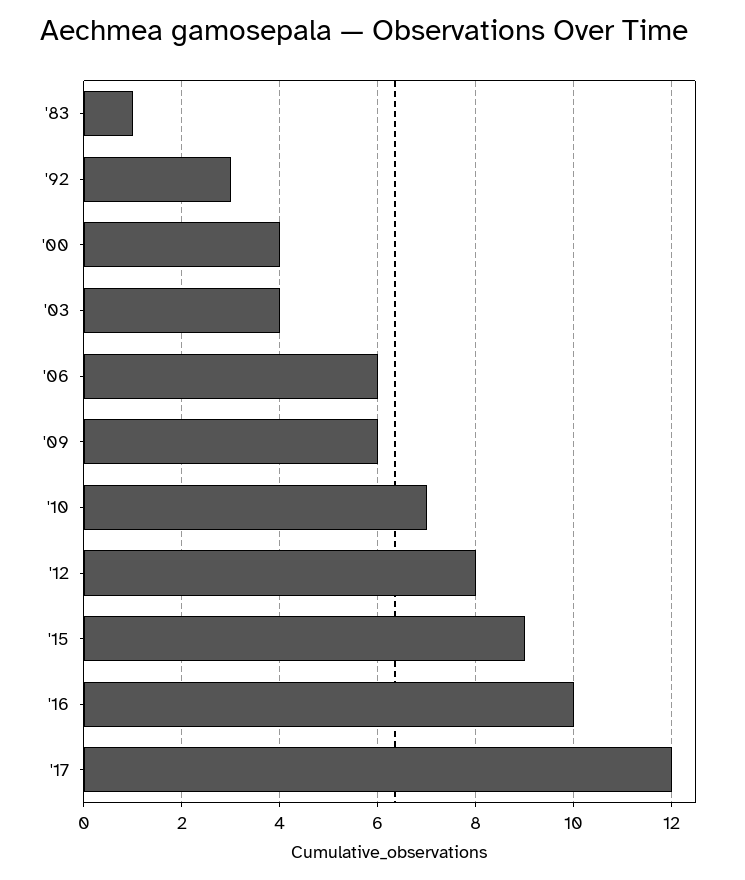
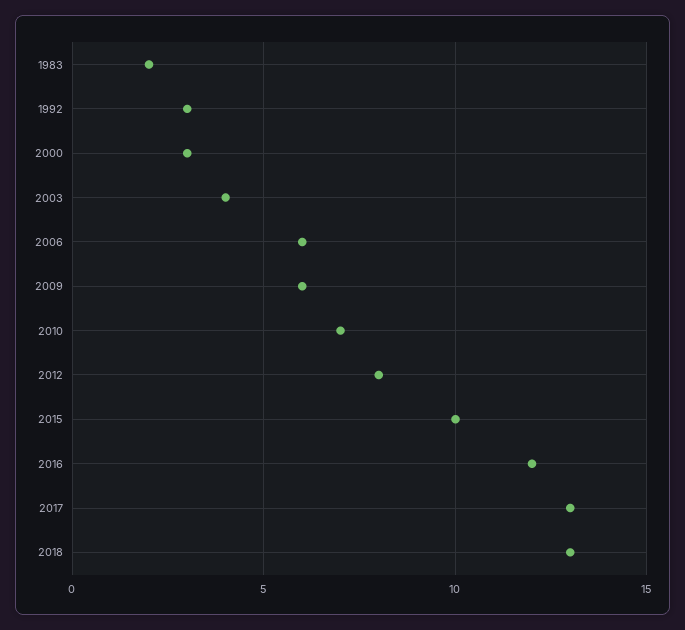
'83: 1 -> 2
'00: 4 -> 3
'15: 9 -> 10
'16: 10 -> 12
'17: 12 -> 13
2018: none -> 13

